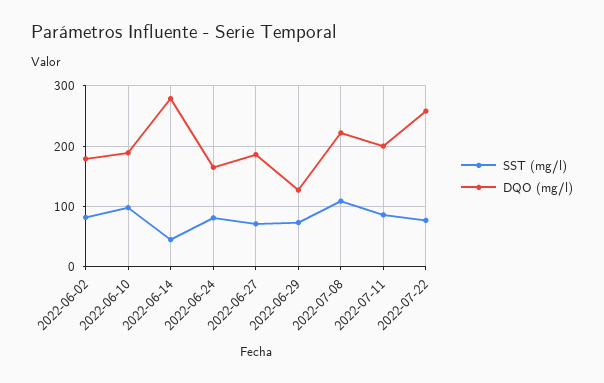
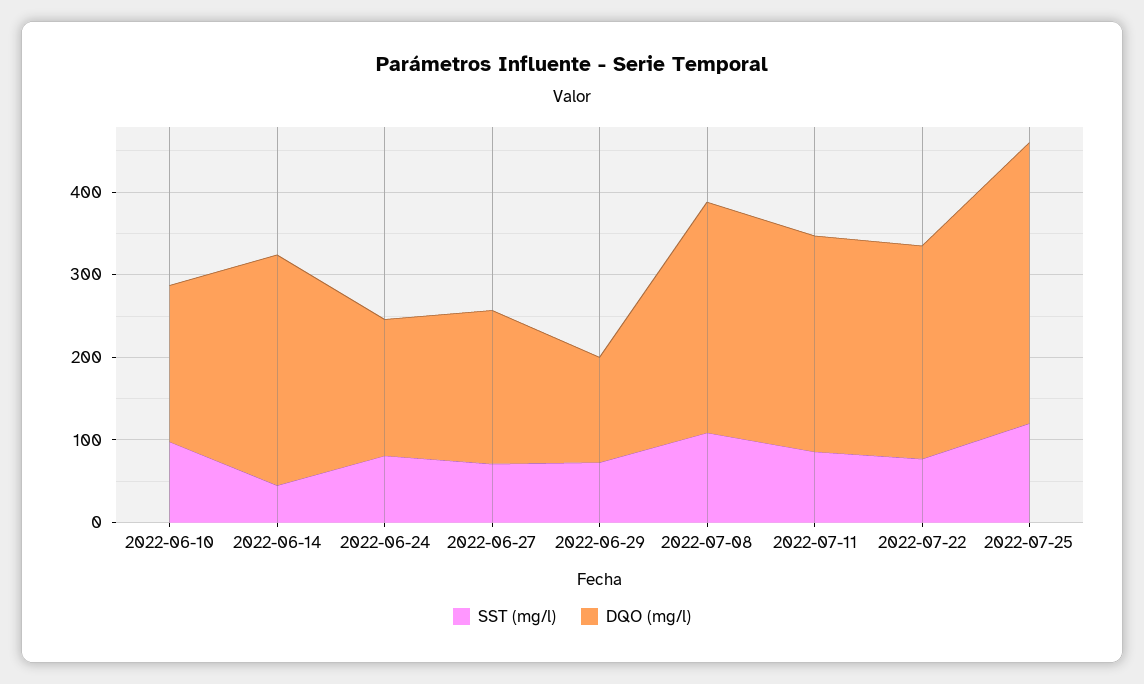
SST (mg/l), 2022-06-02: 80 -> none
DQO (mg/l), 2022-06-02: 180 -> none
DQO (mg/l), 2022-07-08: 220 -> 280
DQO (mg/l), 2022-07-11: 200 -> 260
SST (mg/l), 2022-07-25: none -> 120
DQO (mg/l), 2022-07-25: none -> 340

